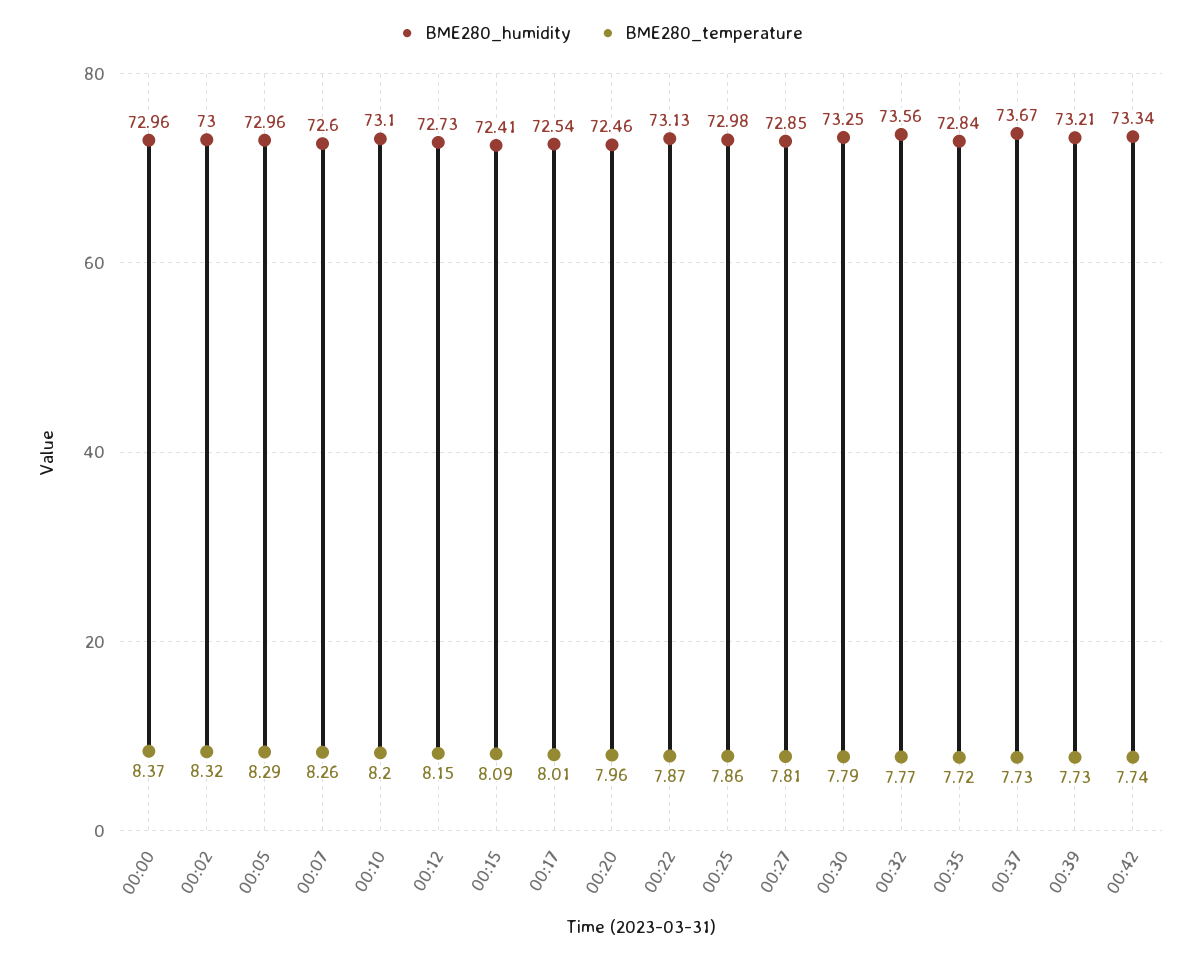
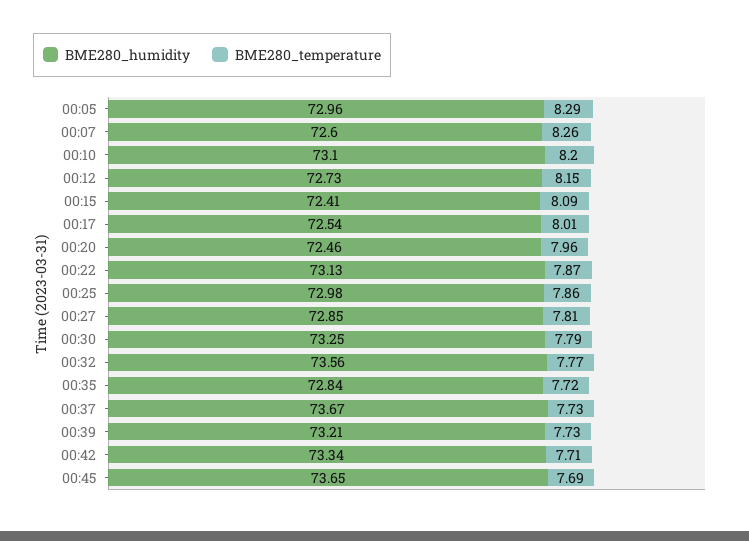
BME280_humidity, 00:00: 72.96 -> none
BME280_temperature, 00:00: 8.37 -> none
BME280_humidity, 00:02: 73 -> none
BME280_temperature, 00:02: 8.32 -> none
BME280_temperature, 00:42: 7.74 -> 7.71
BME280_humidity, 00:45: none -> 73.65
BME280_temperature, 00:45: none -> 7.69

